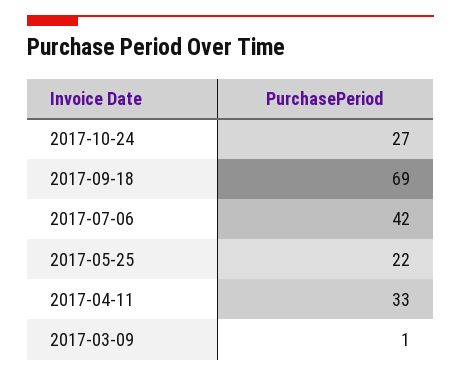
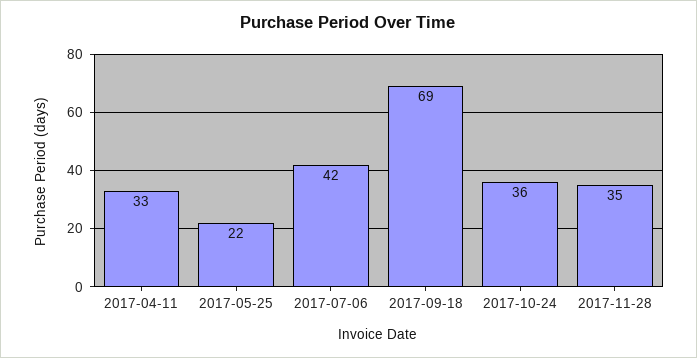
2017-10-24: 27 -> 36
2017-03-09: 1 -> none
2017-11-28: none -> 35

